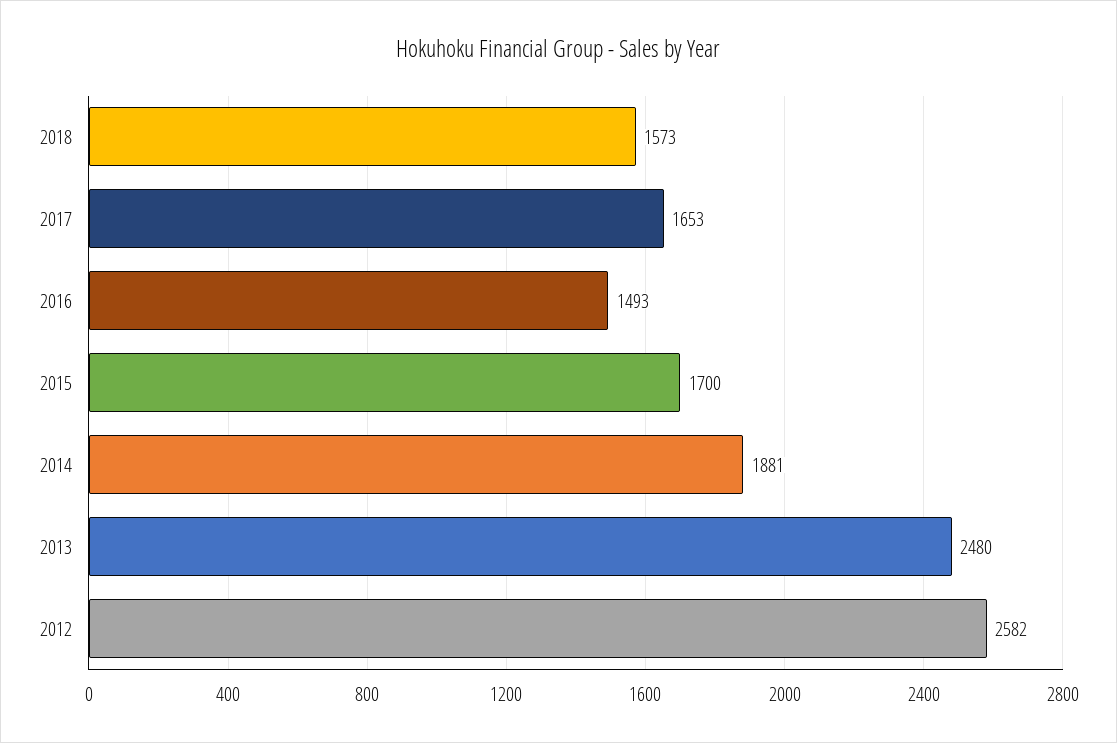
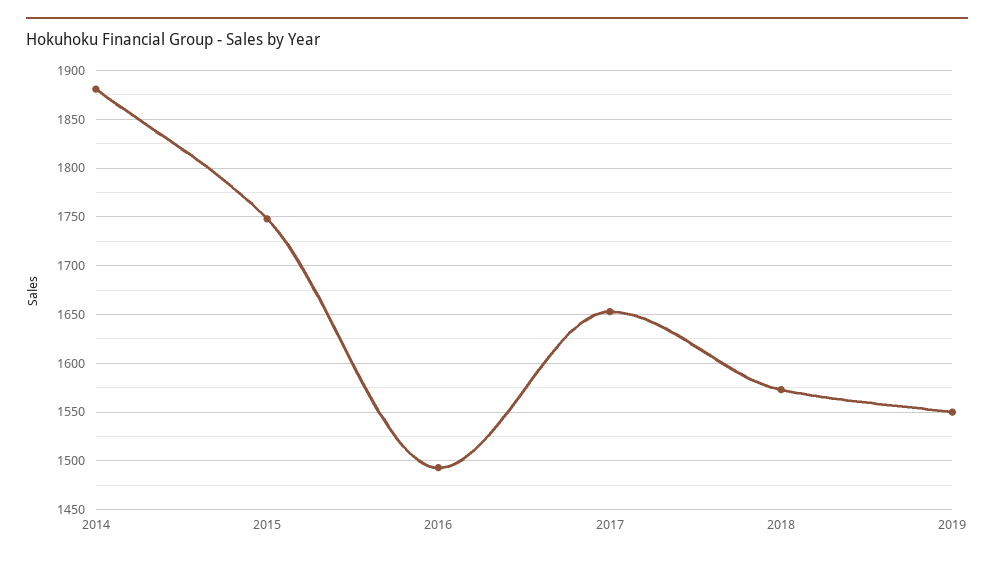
2015: 1700 -> 1750
2013: 2480 -> none
2012: 2582 -> none
2019: none -> 1550

